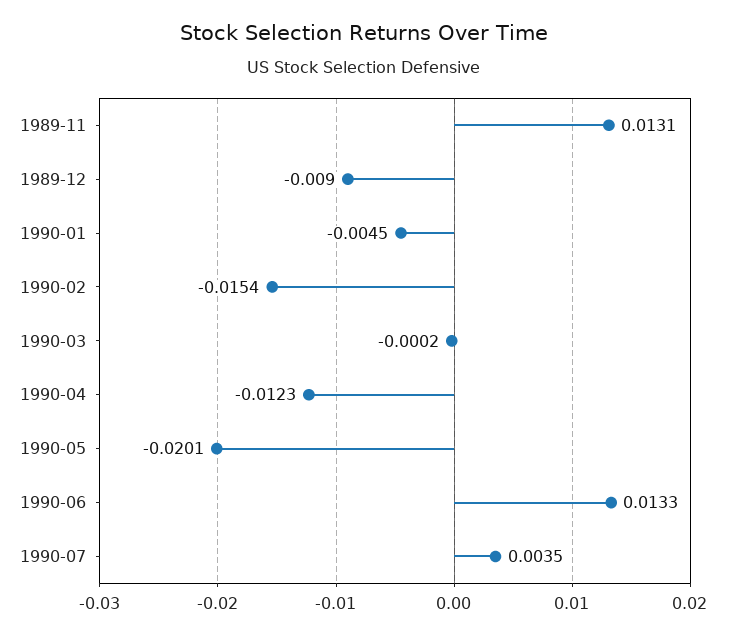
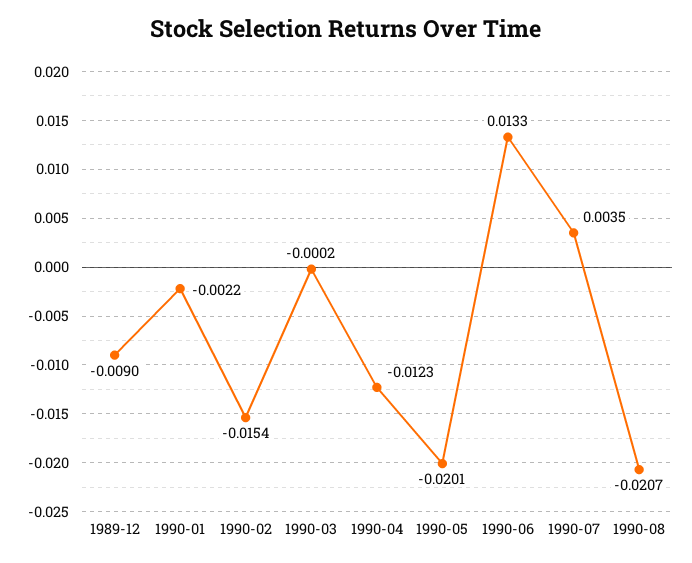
1989-11: 0.0131 -> none
1990-01: -0.0045 -> -0.0022
1990-08: none -> -0.0207

